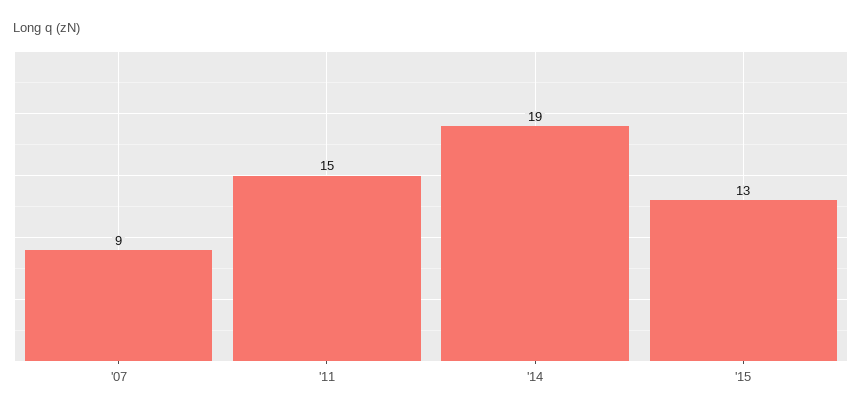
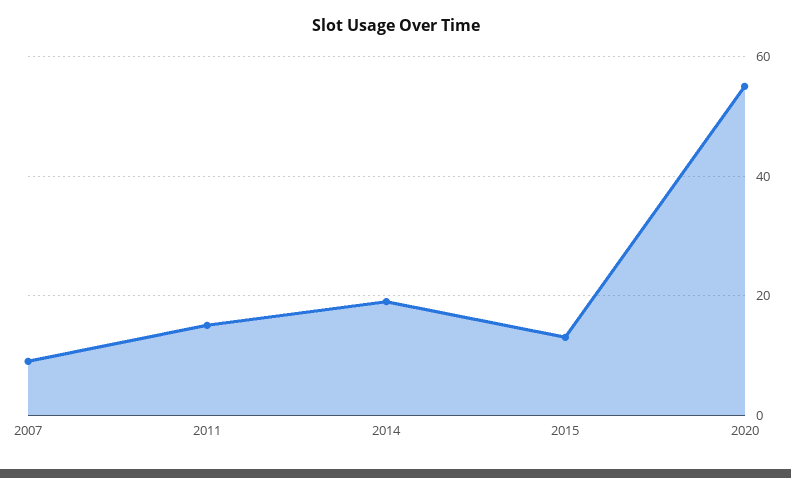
2020: none -> 55

